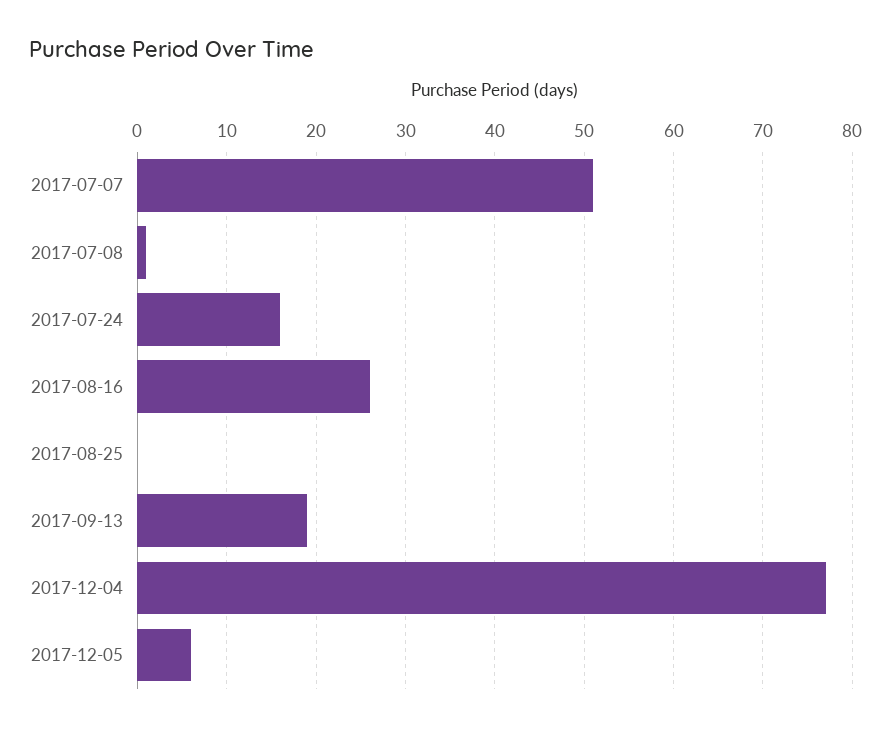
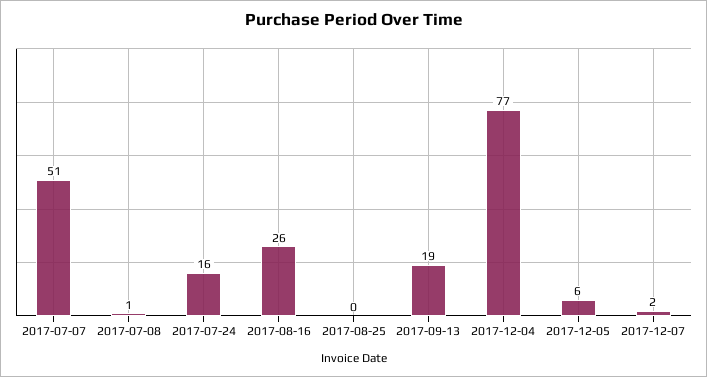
2017-12-07: none -> 2

